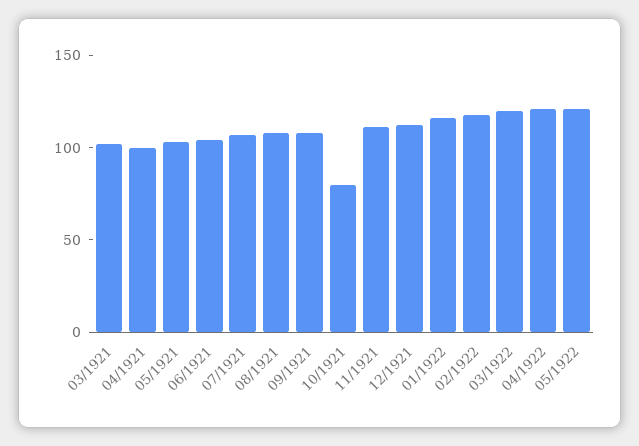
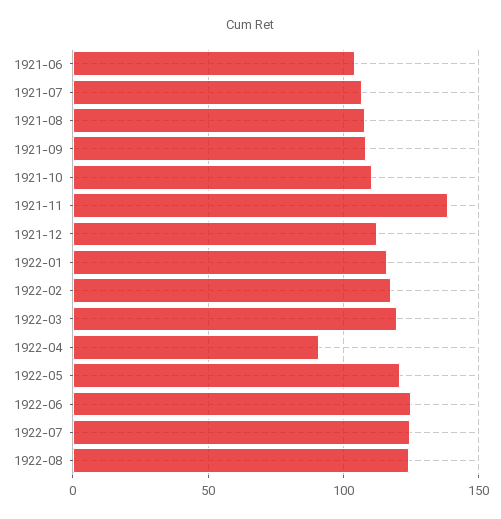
03/1921: 100 -> none
04/1921: 100 -> none
05/1921: 100 -> none
10/1921: 80 -> 110
11/1921: 110 -> 140
04/1922: 120 -> 90
1922-06: none -> 125
1922-07: none -> 125
1922-08: none -> 125

